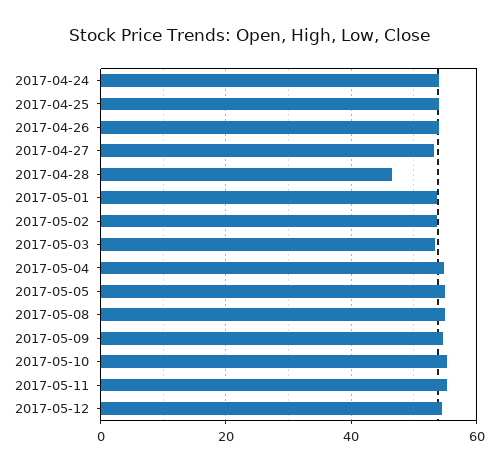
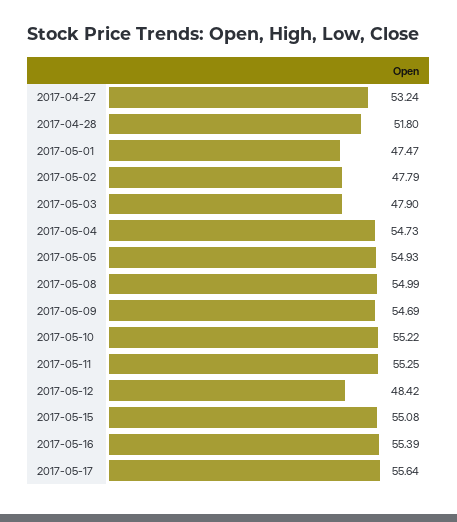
2017-04-24: 54 -> none
2017-04-25: 54 -> none
2017-04-26: 54 -> none
2017-04-28: 46 -> 51.8
2017-05-01: 54 -> 47.47
2017-05-02: 54 -> 47.79
2017-05-03: 54 -> 47.9
2017-05-12: 54 -> 48.42
2017-05-15: none -> 55.08
2017-05-16: none -> 55.39
2017-05-17: none -> 55.64

